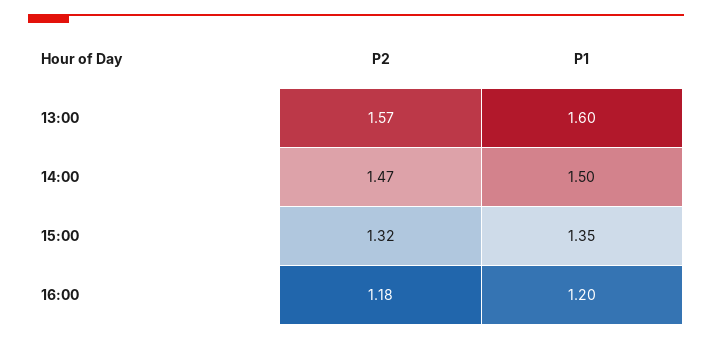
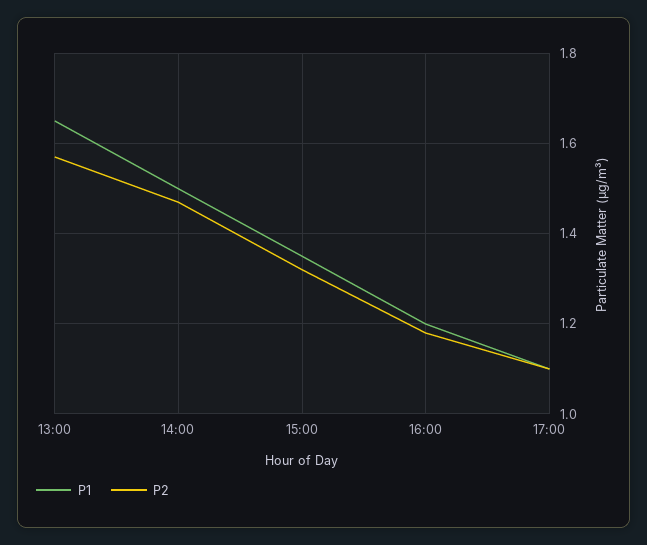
P1, 13:00: 1.6 -> 1.65
P1, 17:00: none -> 1.1
P2, 17:00: none -> 1.1

